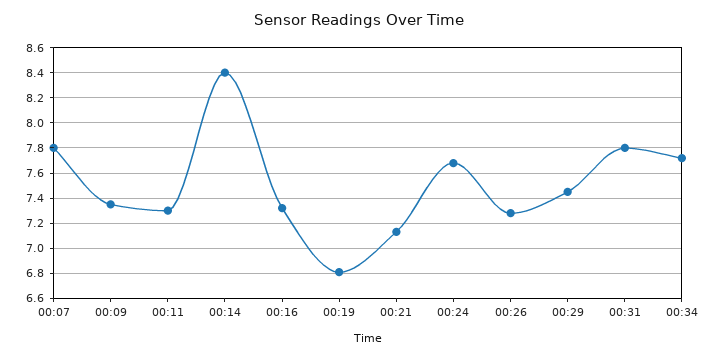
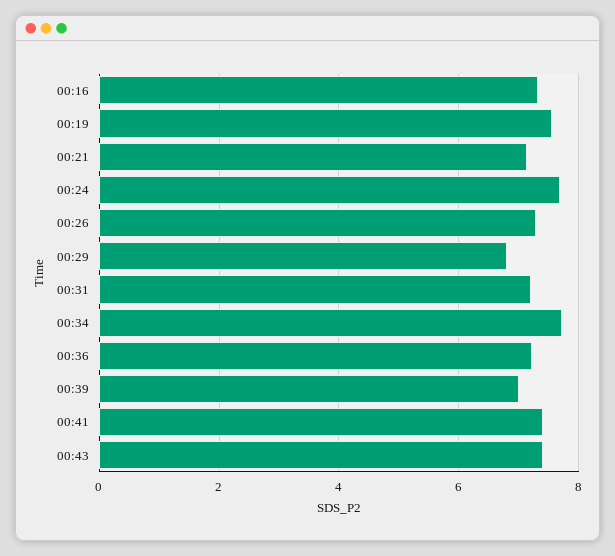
00:07: 7.8 -> none
00:09: 7.35 -> none
00:11: 7.3 -> none
00:14: 8.4 -> none
00:19: 6.8 -> 7.6
00:29: 7.45 -> 6.8
00:31: 7.8 -> 7.2
00:36: none -> 7.2
00:39: none -> 7
00:41: none -> 7.4
00:43: none -> 7.4

